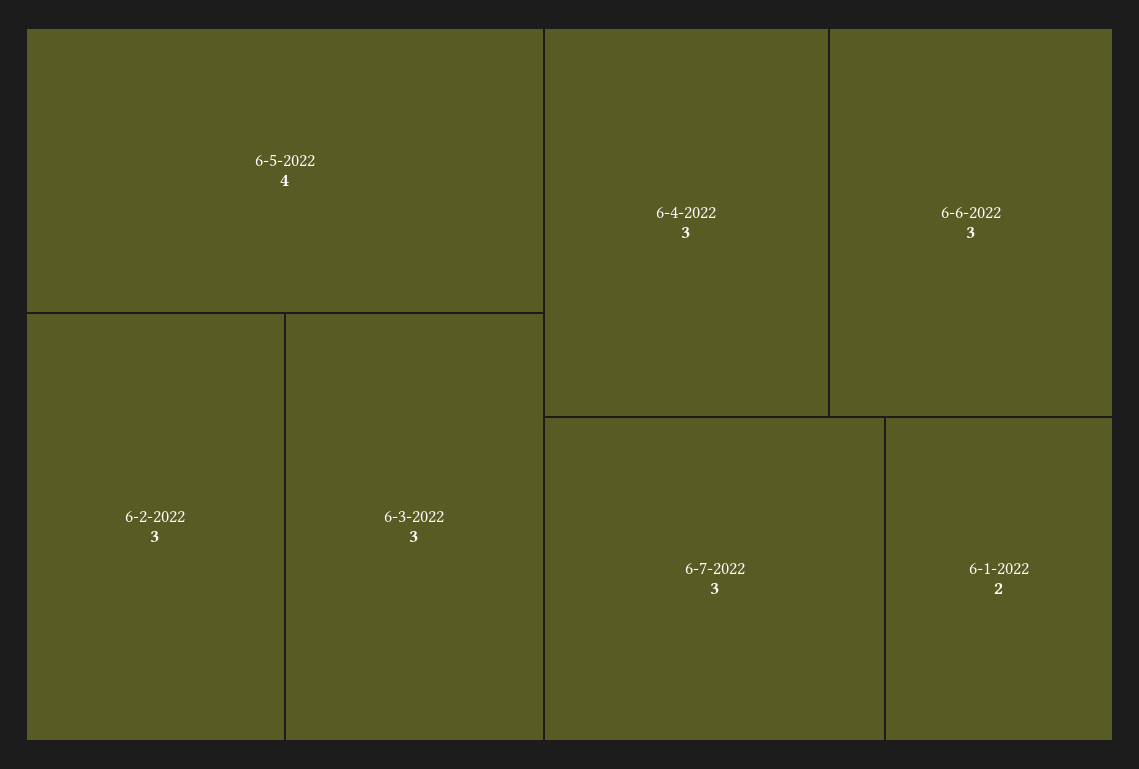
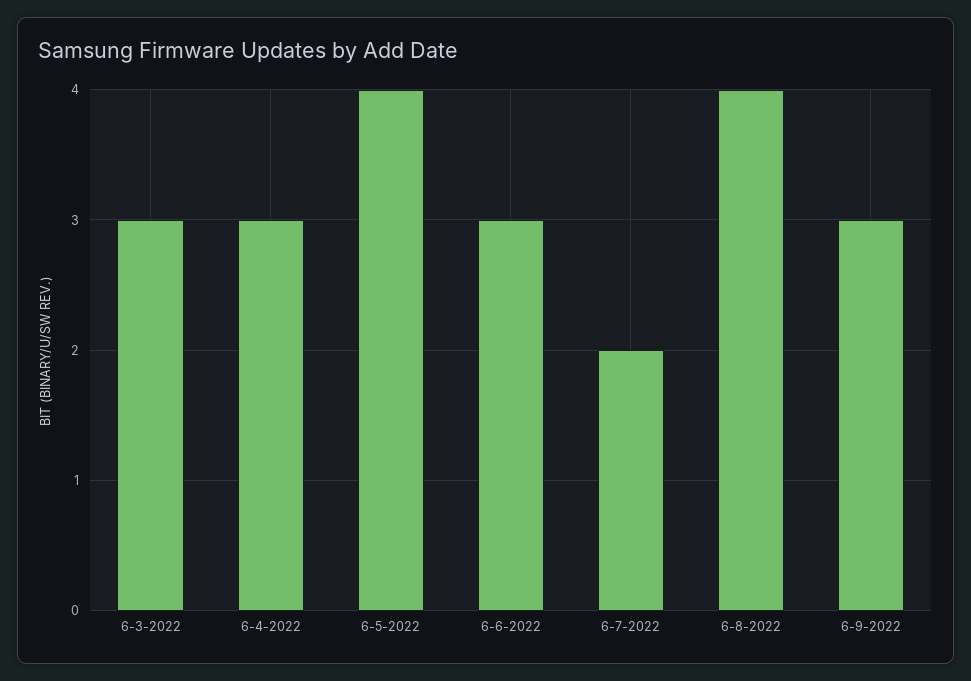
6-2-2022: 3 -> none
6-7-2022: 3 -> 2
6-1-2022: 2 -> none
6-8-2022: none -> 4
6-9-2022: none -> 3

